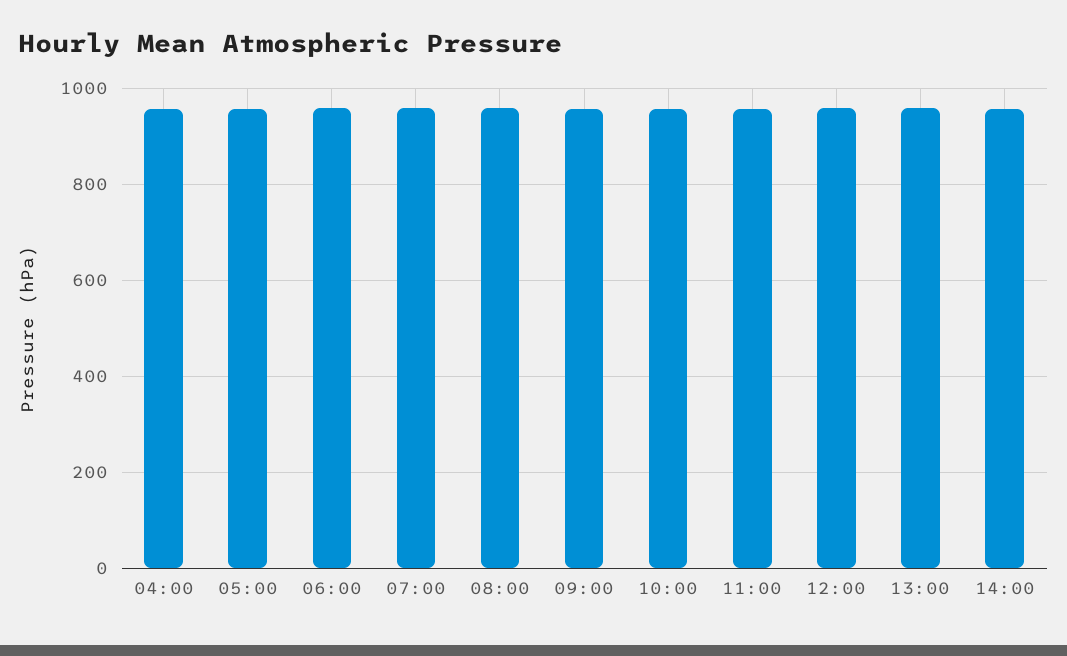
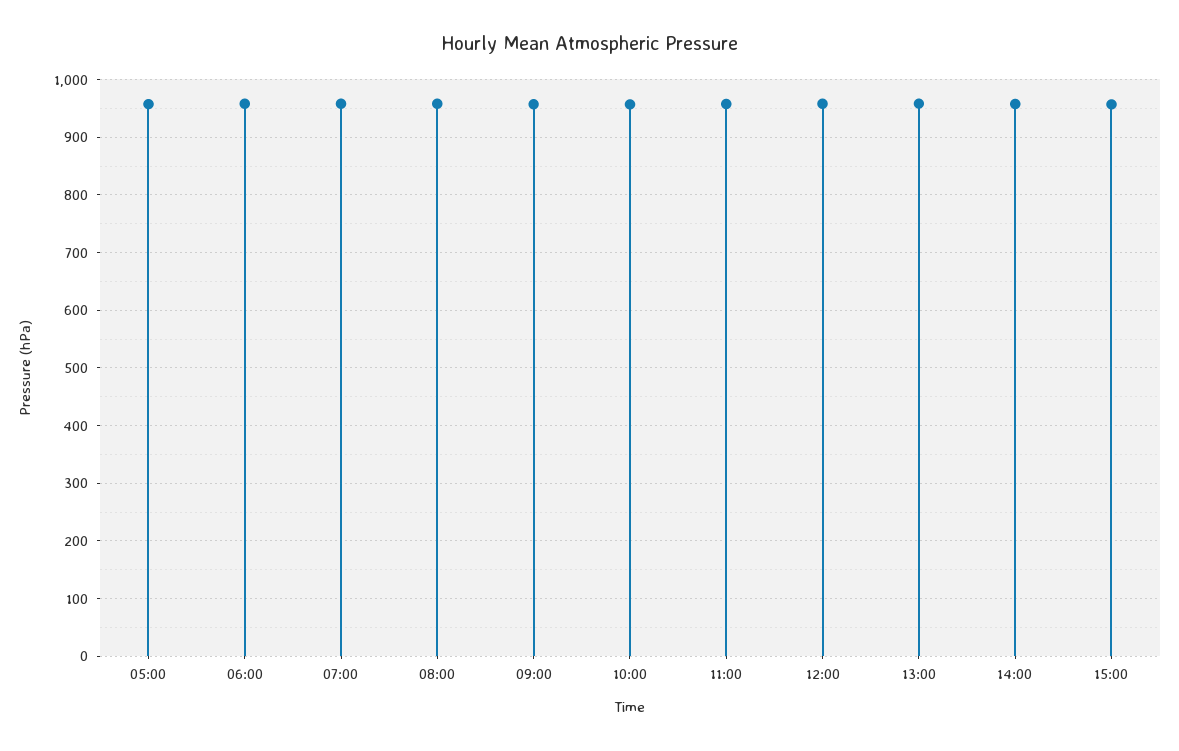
04:00: 960 -> none
15:00: none -> 960

